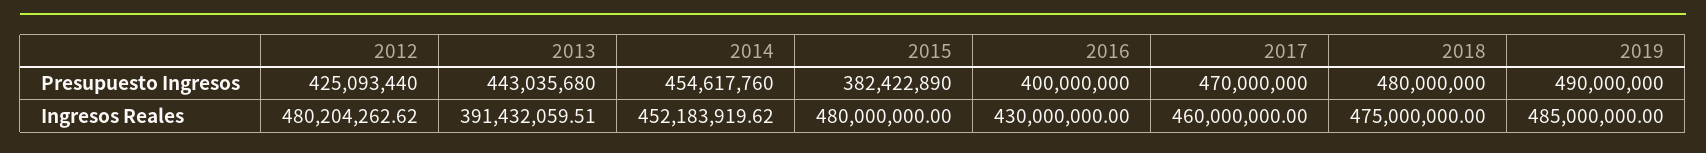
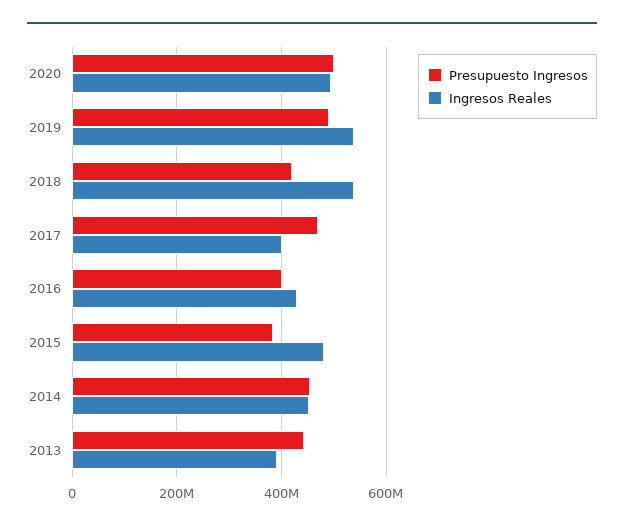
Presupuesto Ingresos, 2012: 425093440 -> none
Presupuesto Ingresos, 2018: 480000000 -> 420000000
Ingresos Reales, 2012: 480204262.62 -> none
Ingresos Reales, 2017: 460000000 -> 400000000
Ingresos Reales, 2018: 475000000 -> 540000000
Ingresos Reales, 2019: 485000000 -> 540000000
Presupuesto Ingresos, 2020: none -> 500000000
Ingresos Reales, 2020: none -> 500000000

